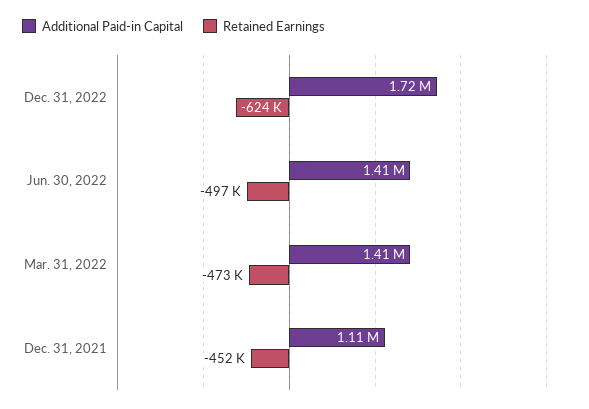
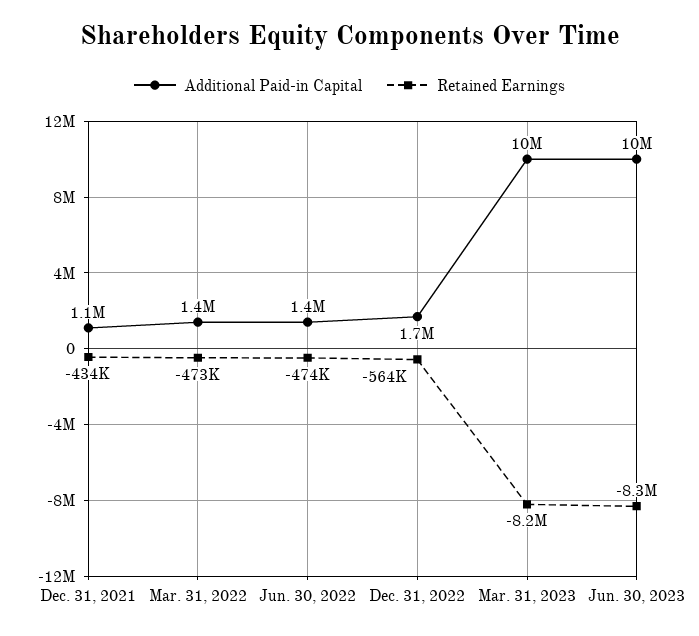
Retained Earnings, Dec. 31, 2022: -624000 -> -564000
Retained Earnings, Jun. 30, 2022: -497000 -> -474000
Retained Earnings, Dec. 31, 2021: -452000 -> -434000
Additional Paid-in Capital, Mar. 31, 2023: none -> 10000000
Retained Earnings, Mar. 31, 2023: none -> -8200000
Additional Paid-in Capital, Jun. 30, 2023: none -> 10000000
Retained Earnings, Jun. 30, 2023: none -> -8300000

